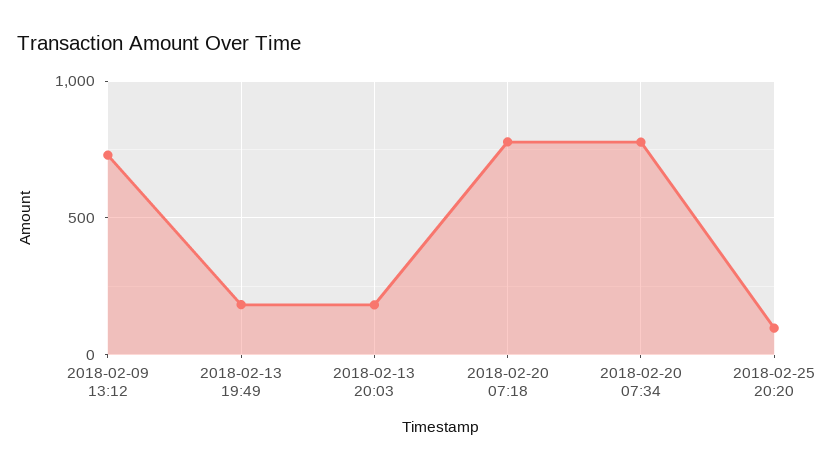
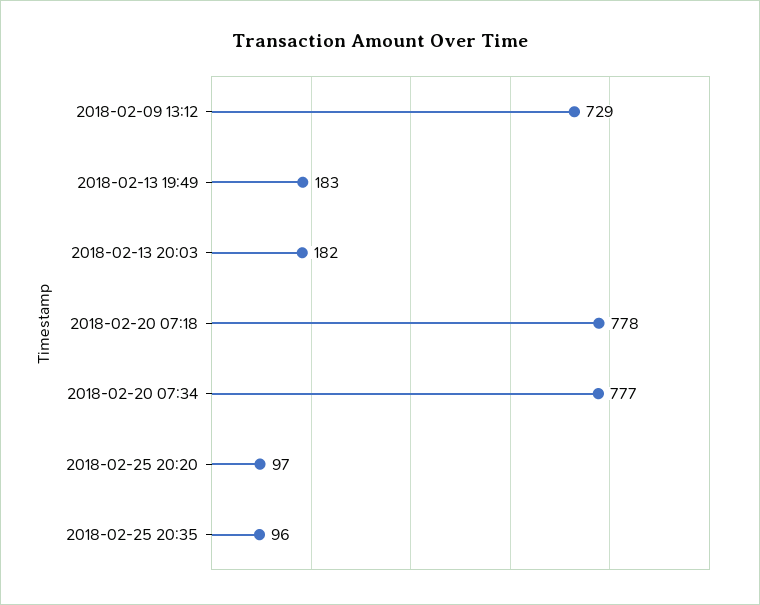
2018-02-25 20:35: none -> 96

